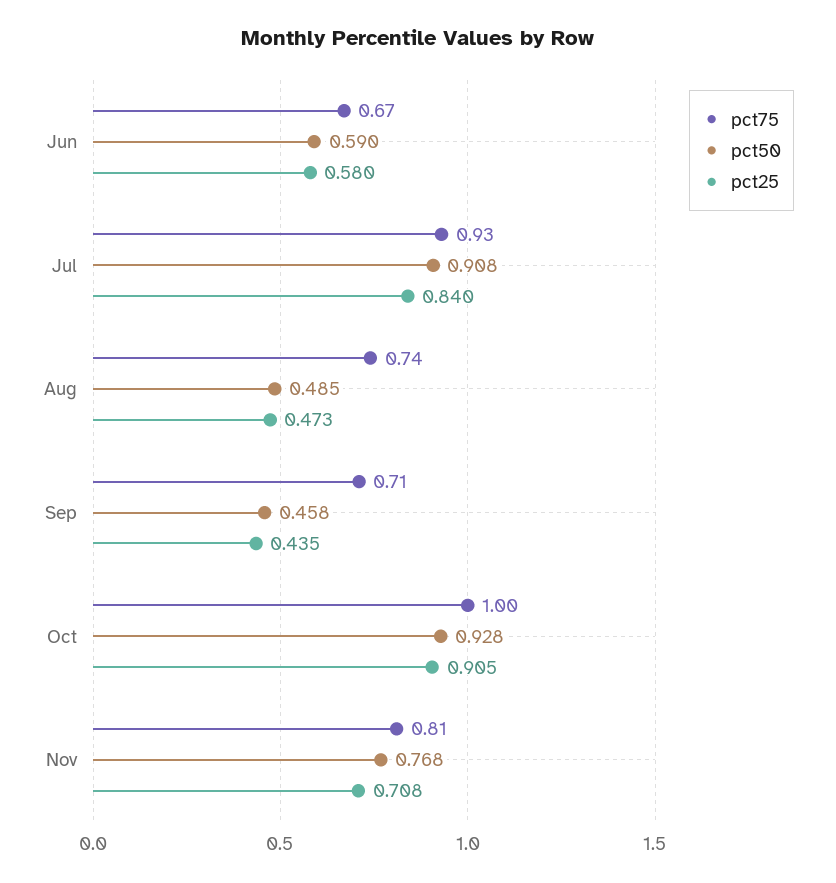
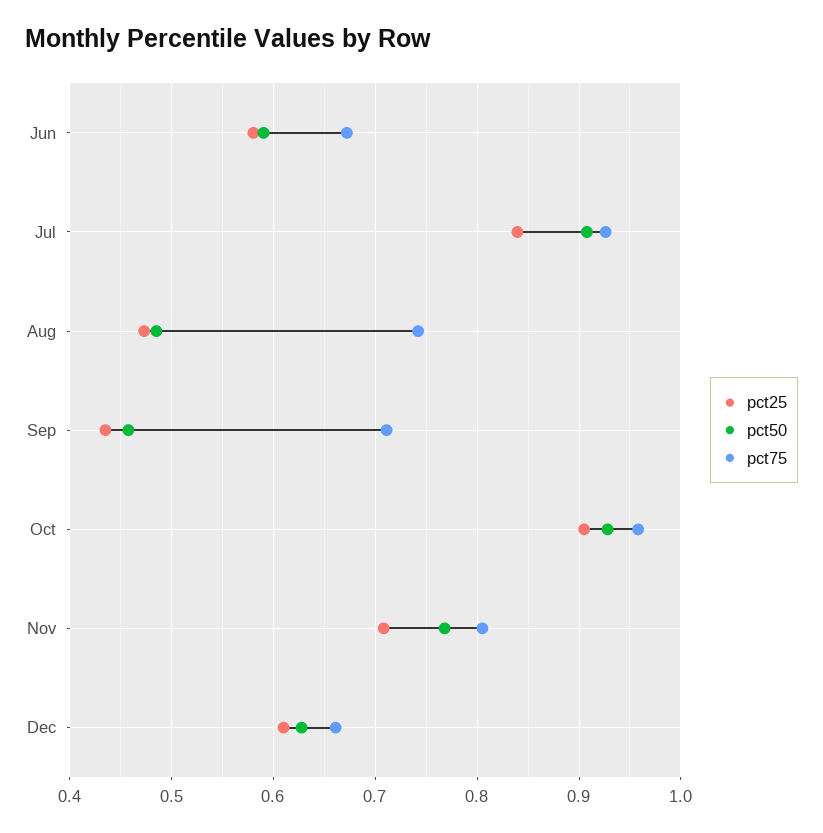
pct75, Oct: 1 -> 0.96
pct25, Dec: none -> 0.61
pct50, Dec: none -> 0.63
pct75, Dec: none -> 0.66

